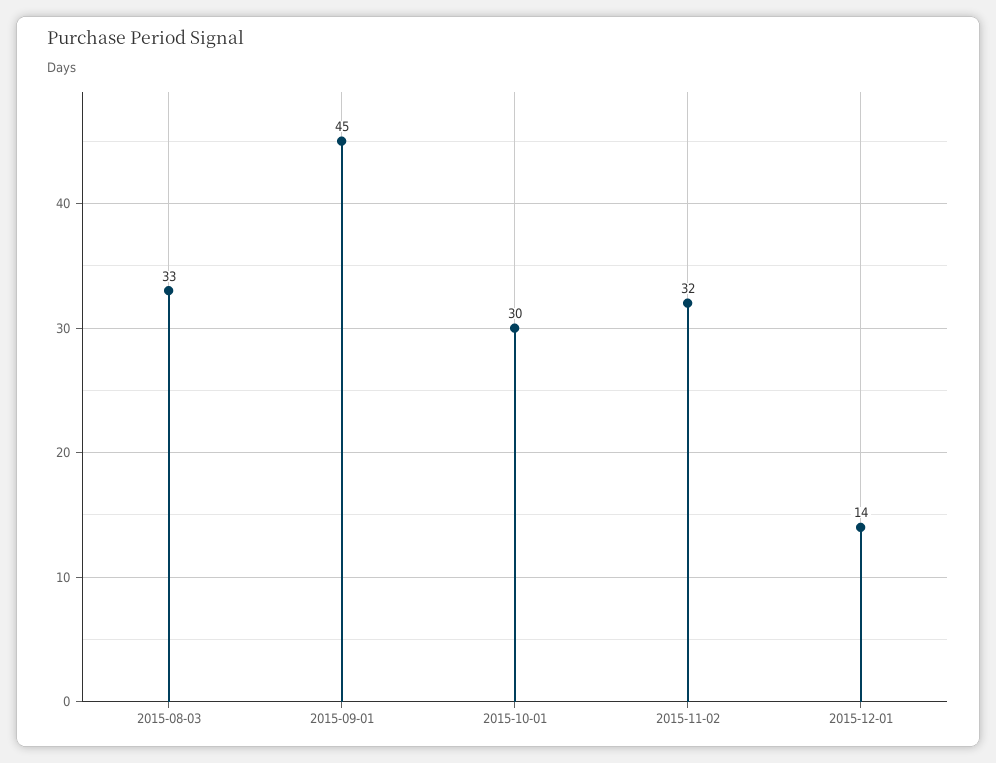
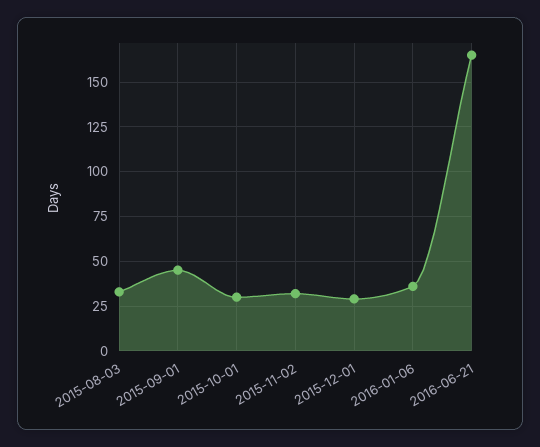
2015-12-01: 14 -> 30
2016-01-06: none -> 35
2016-06-21: none -> 165

